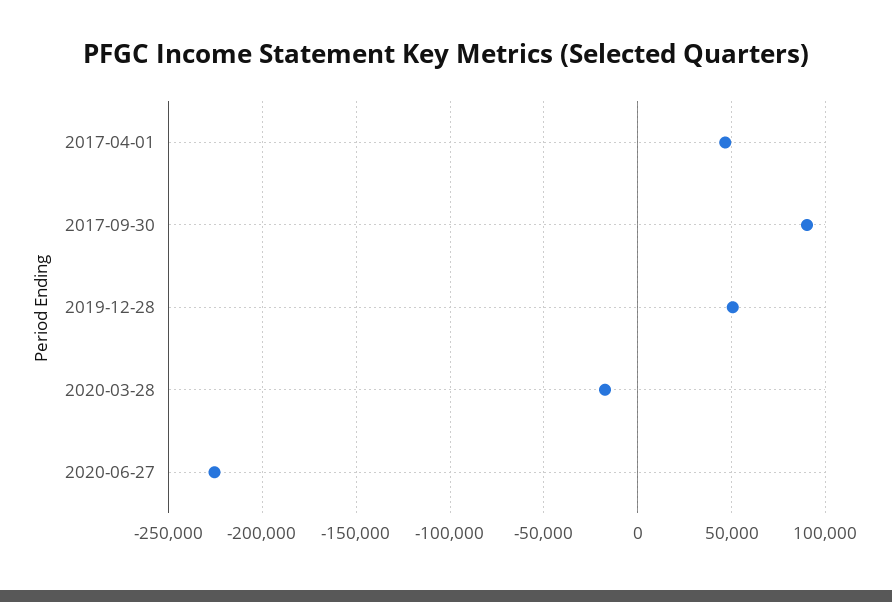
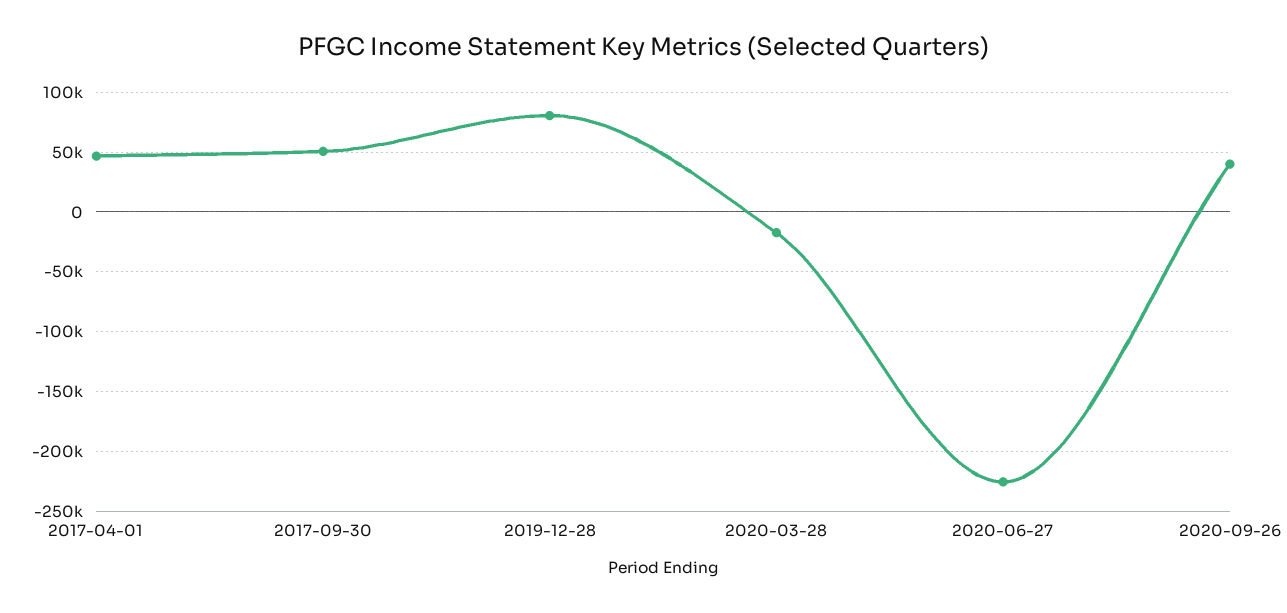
2017-09-30: 90000 -> 50000
2019-12-28: 50000 -> 80000
2020-09-26: none -> 40000

